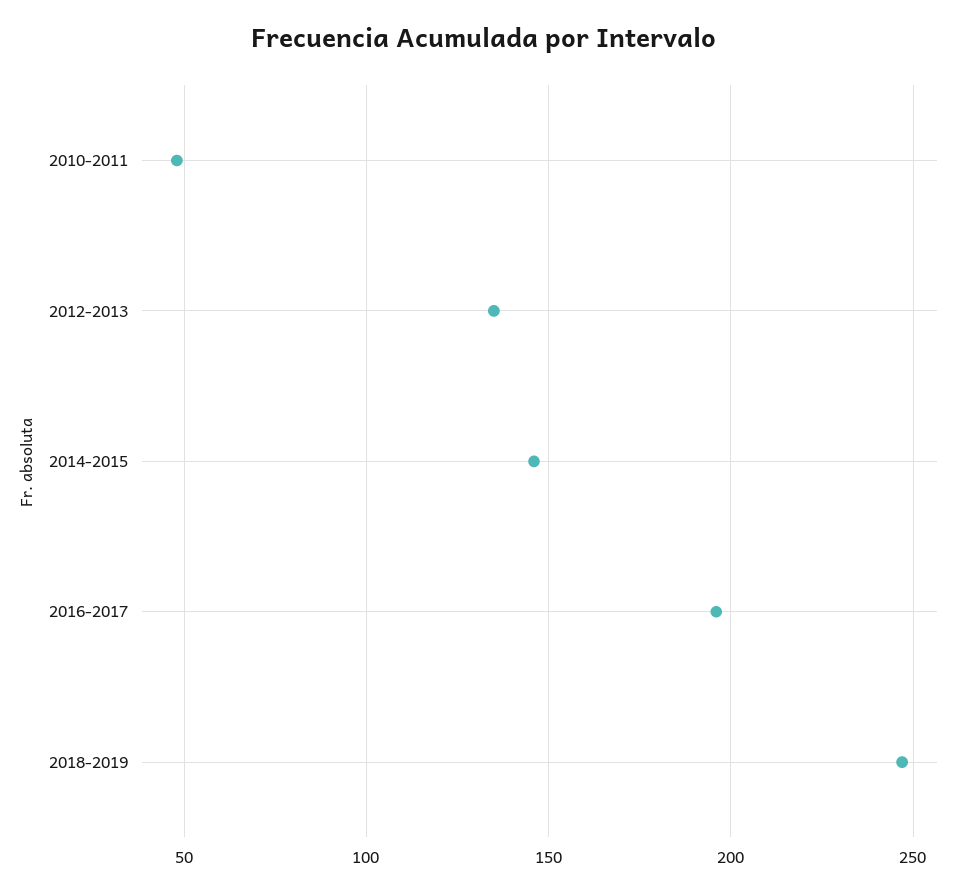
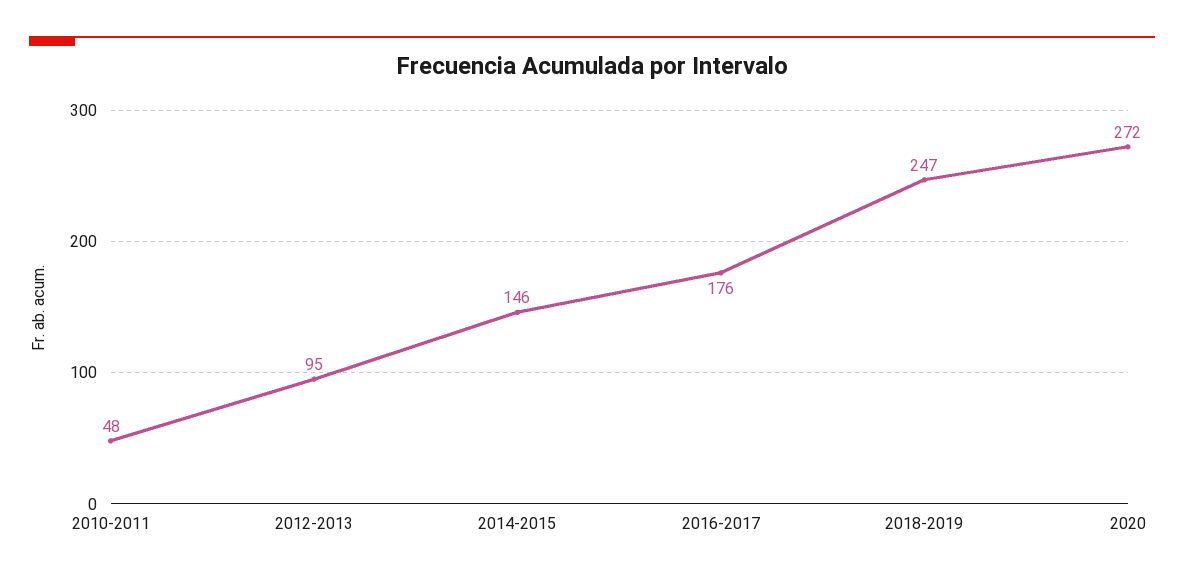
2012-2013: 135 -> 95
2016-2017: 195 -> 176
2020: none -> 272

